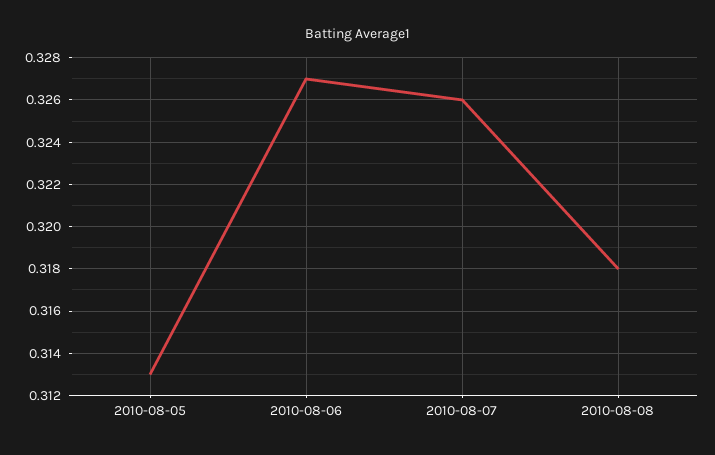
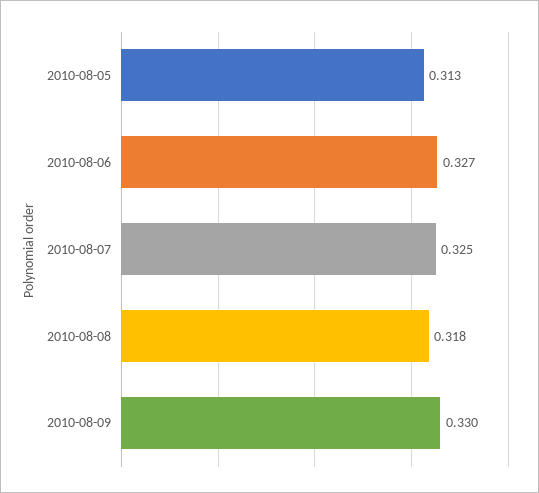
2010-08-07: 0.326 -> 0.325
2010-08-09: none -> 0.33

